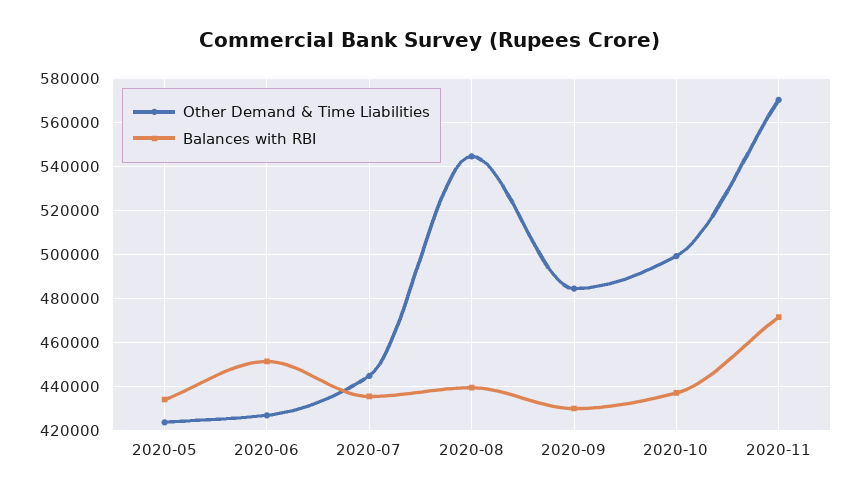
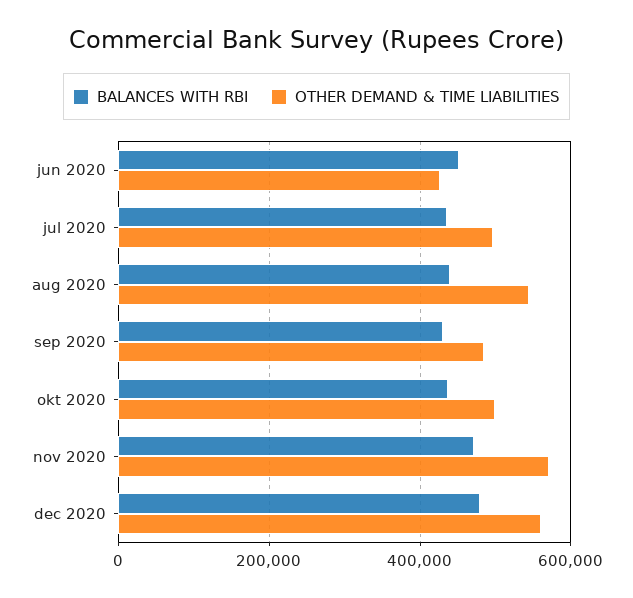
Other Demand & Time Liabilities, 2020-05: 425000 -> none
Balances with RBI, 2020-05: 435000 -> none
Other Demand & Time Liabilities, 2020-07: 445000 -> 500000
Balances with RBI, dec 2020: none -> 480000
Other Demand & Time Liabilities, dec 2020: none -> 560000

